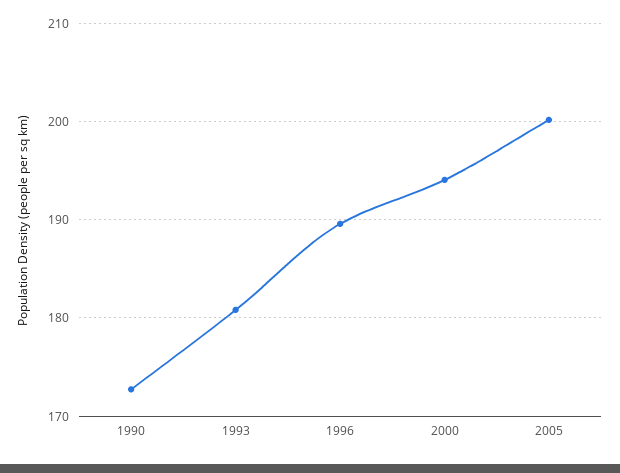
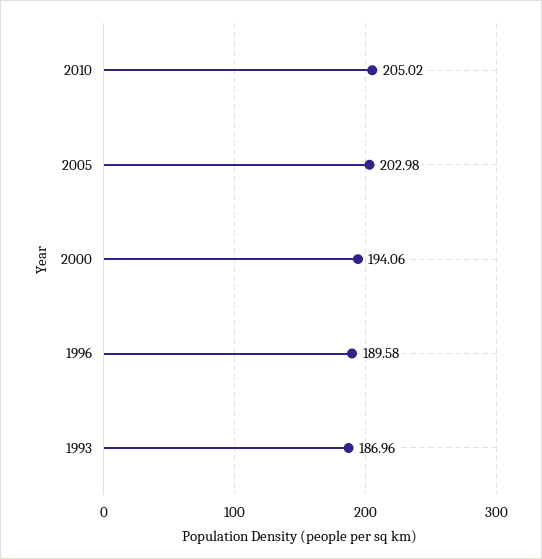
1990: 173 -> none
1993: 181 -> 186.96
2005: 200 -> 202.98
2010: none -> 205.02

